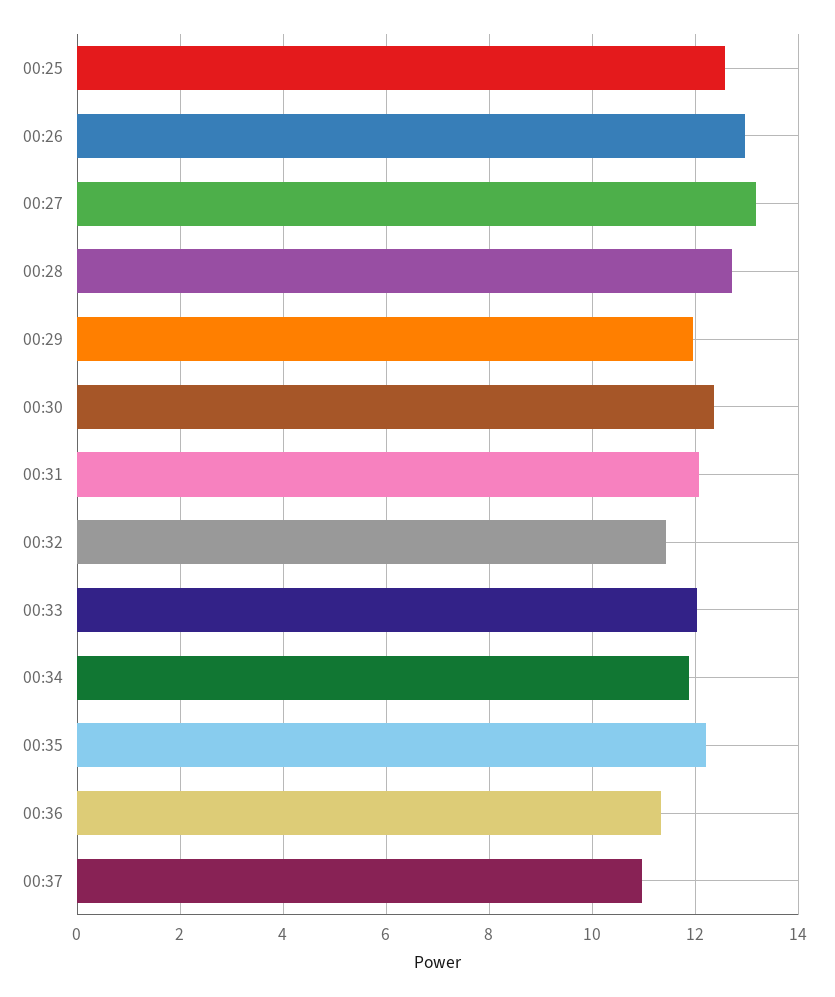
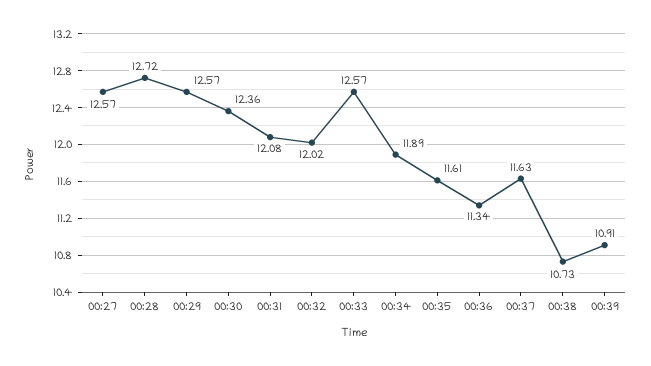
00:25: 12.6 -> none
00:26: 13 -> none
00:27: 13.2 -> 12.57
00:29: 12 -> 12.57
00:32: 11.4 -> 12.02
00:33: 12 -> 12.57
00:35: 12.2 -> 11.61
00:37: 11 -> 11.63
00:38: none -> 10.73
00:39: none -> 10.91

